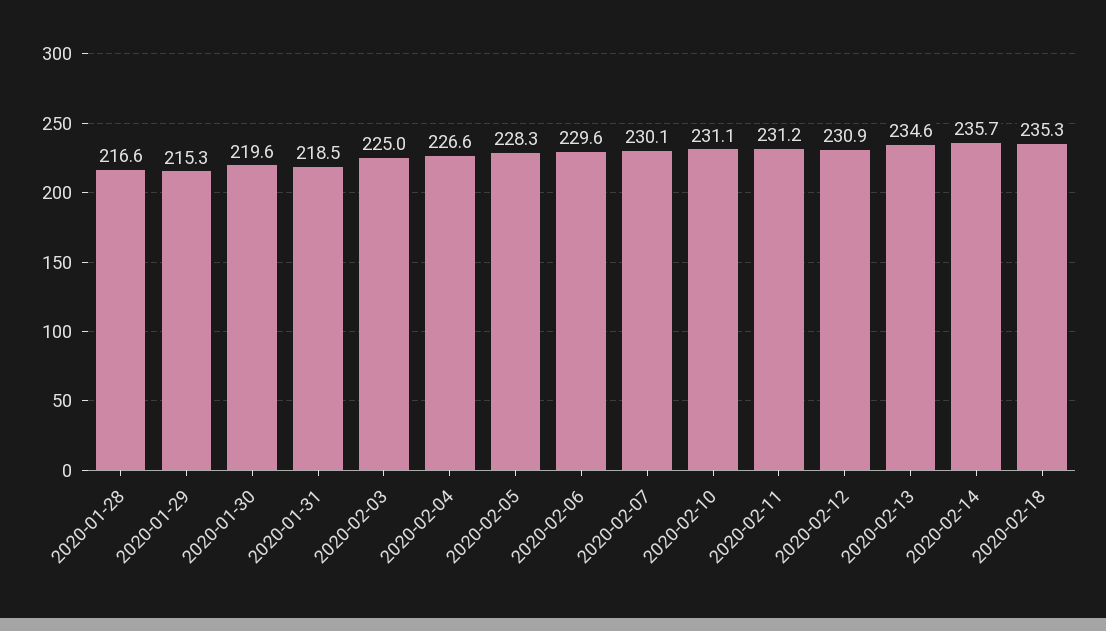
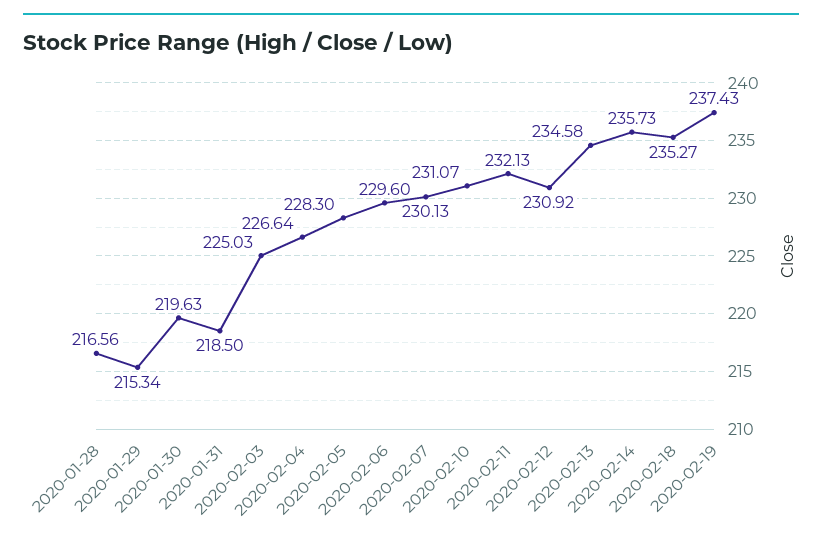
2020-02-11: 231.2 -> 232.13
2020-02-19: none -> 237.43

